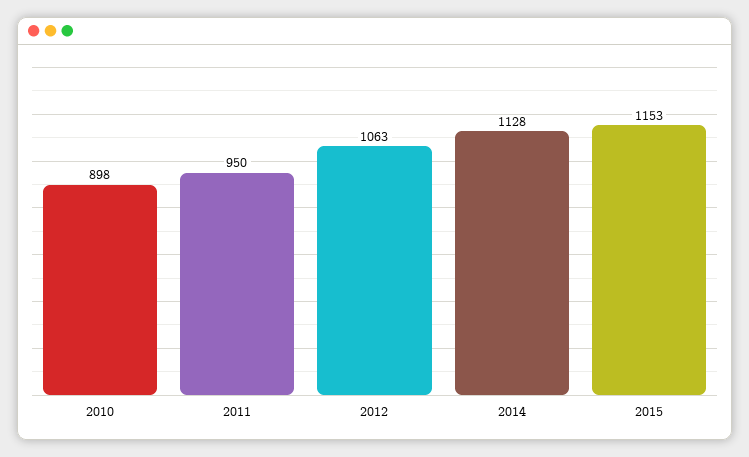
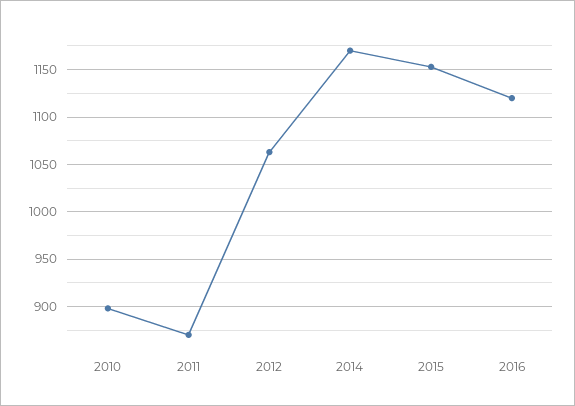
2011: 950 -> 870
2014: 1128 -> 1170
2016: none -> 1120

